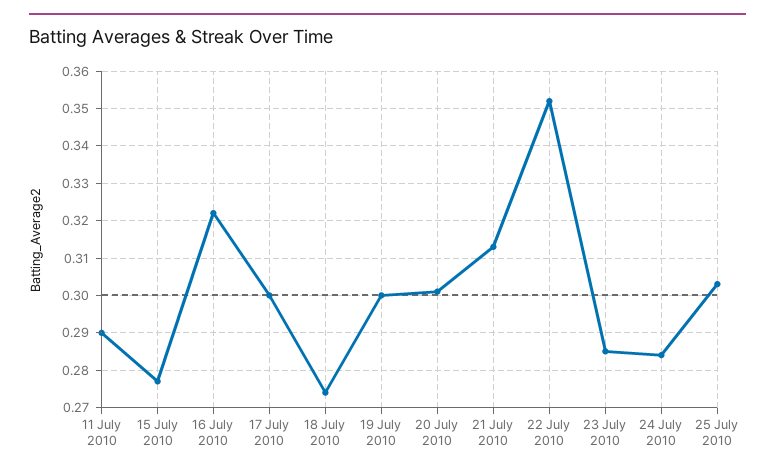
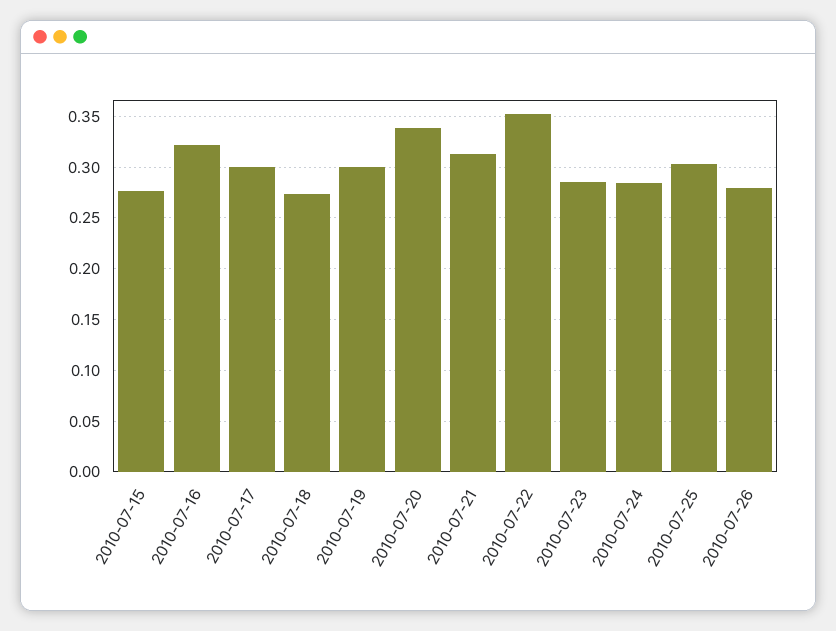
11 July 2010: 0.29 -> none
20 July 2010: 0.3 -> 0.34
2010-07-26: none -> 0.28

